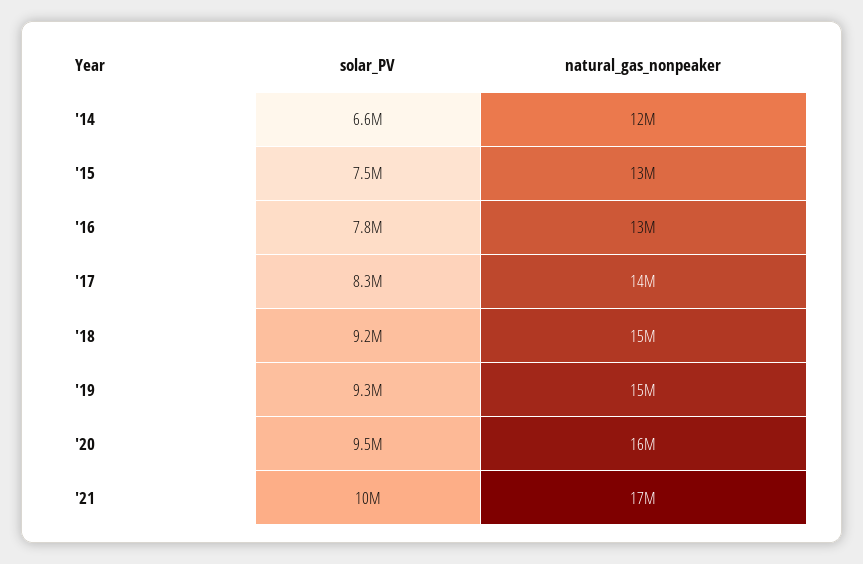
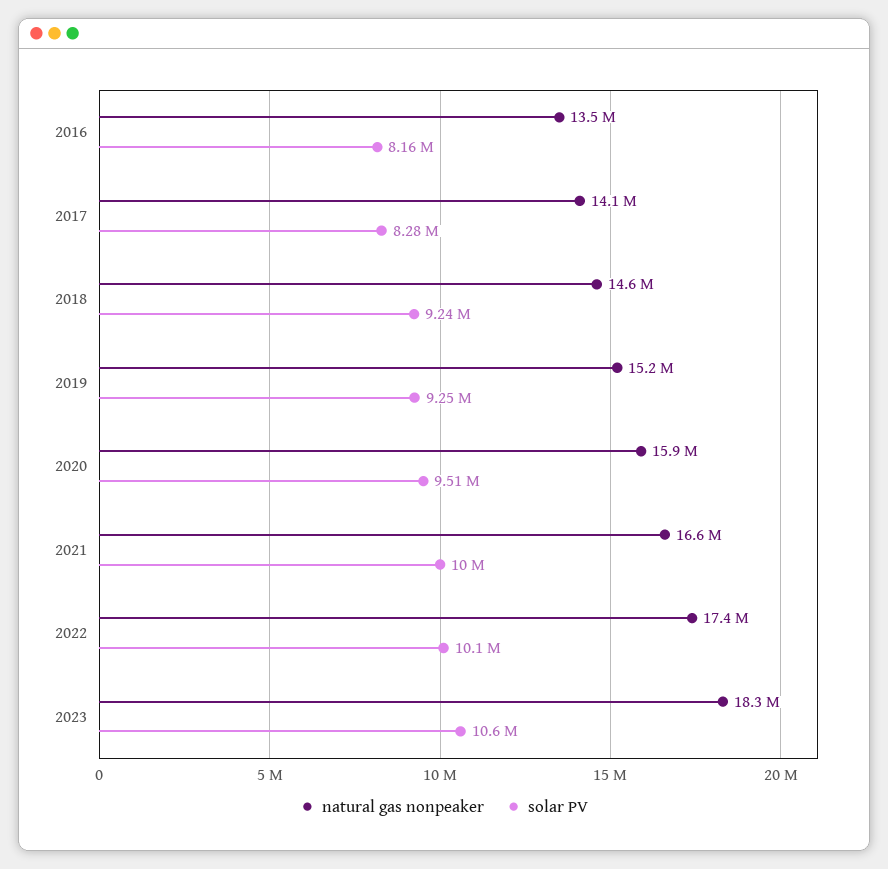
solar_PV, '14: 6600000 -> none
natural_gas_nonpeaker, '14: 12000000 -> none
solar_PV, '15: 7500000 -> none
natural_gas_nonpeaker, '15: 13000000 -> none
solar_PV, '16: 7800000 -> 8160000
natural_gas_nonpeaker, 2022: none -> 17400000
solar_PV, 2022: none -> 10100000
natural_gas_nonpeaker, 2023: none -> 18300000
solar_PV, 2023: none -> 10600000

